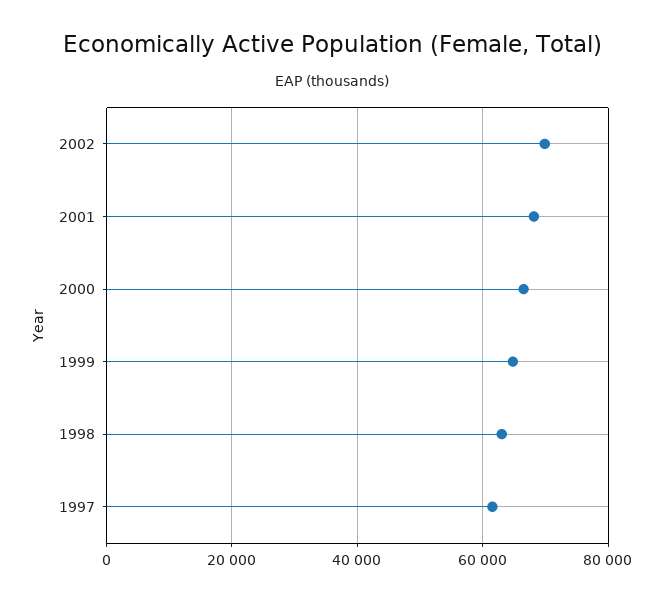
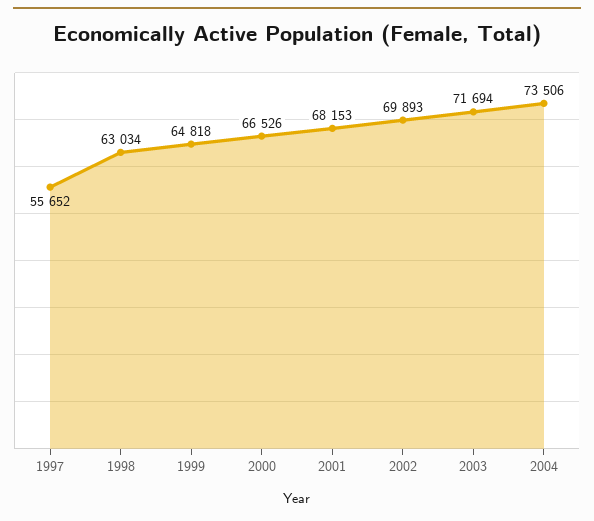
1997: 62000 -> 55652
2003: none -> 71694
2004: none -> 73506

